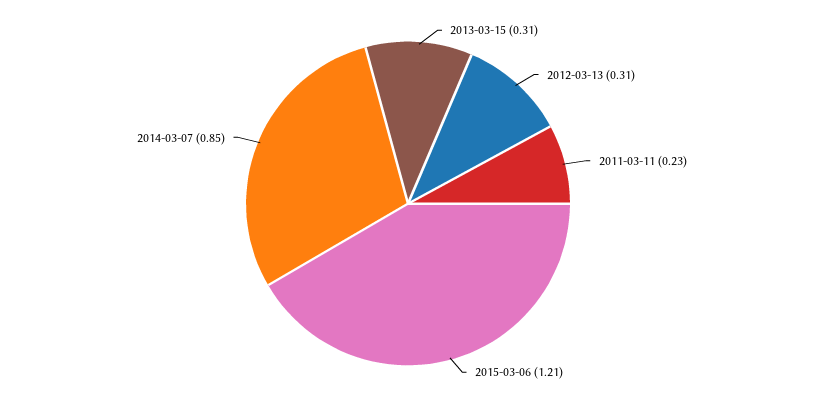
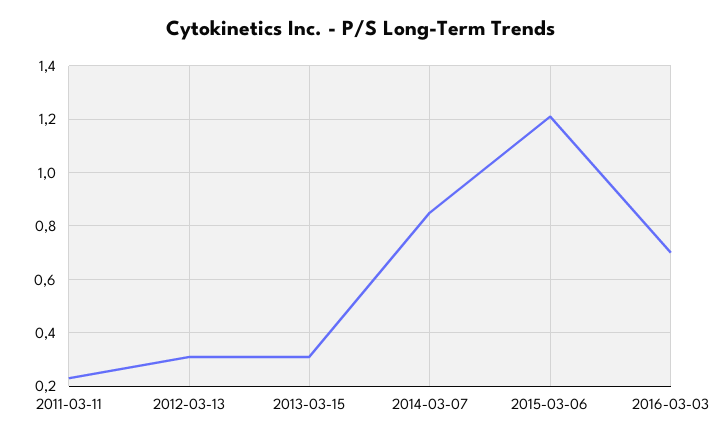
2016-03-03: none -> 0.7

